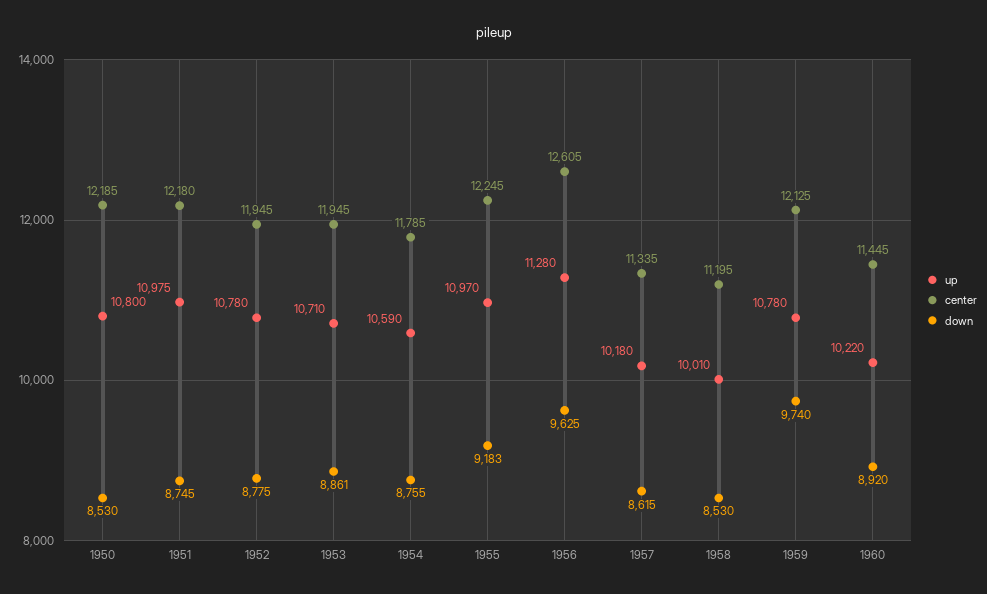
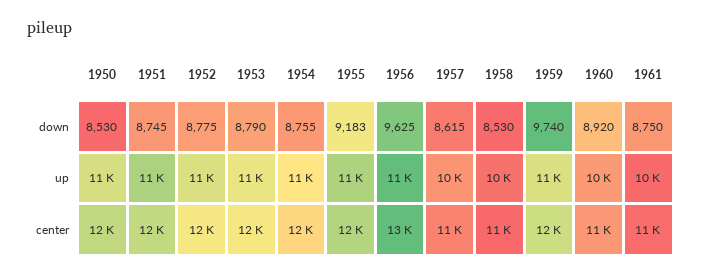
down, 1953: 8861 -> 8790
down, 1961: none -> 8750
up, 1961: none -> 10000
center, 1961: none -> 11000

